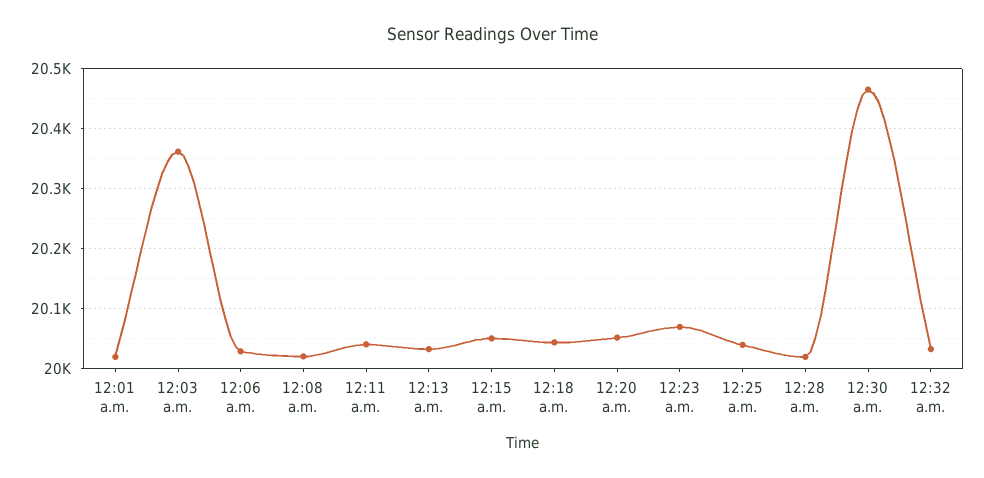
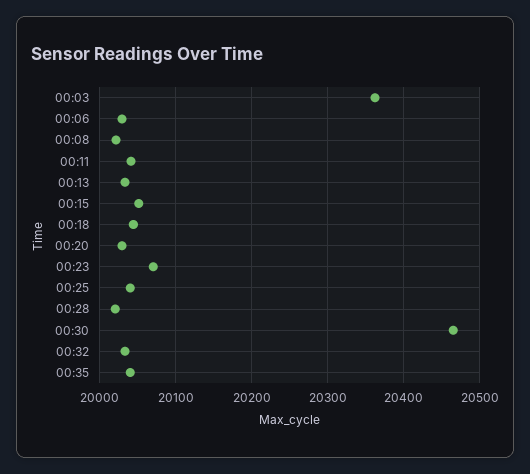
12:01 a.m.: 20020 -> none
12:20 a.m.: 20050 -> 20030
00:35: none -> 20040

